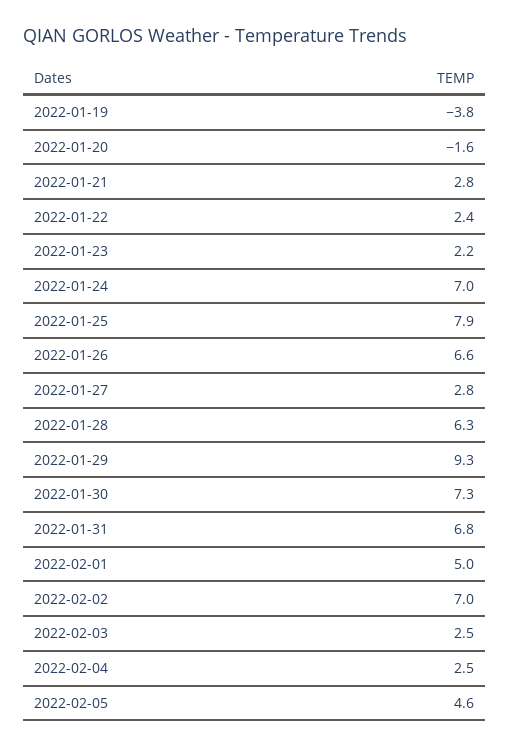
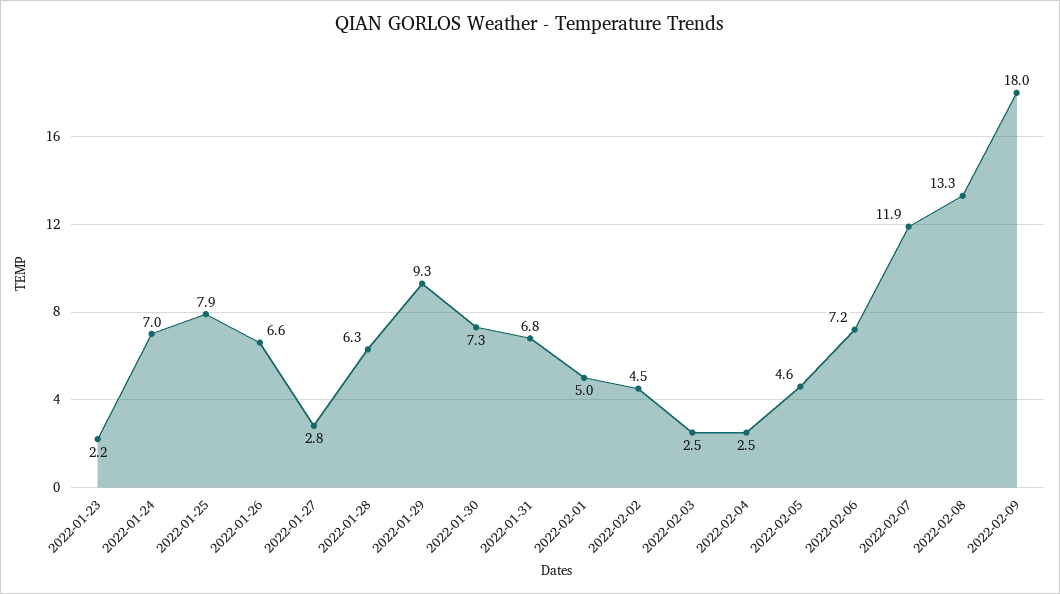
2022-01-19: -3.8 -> none
2022-01-20: -1.6 -> none
2022-01-21: 2.8 -> none
2022-01-22: 2.4 -> none
2022-02-02: 7 -> 4.5
2022-02-06: none -> 7.2
2022-02-07: none -> 11.9
2022-02-08: none -> 13.3
2022-02-09: none -> 18

